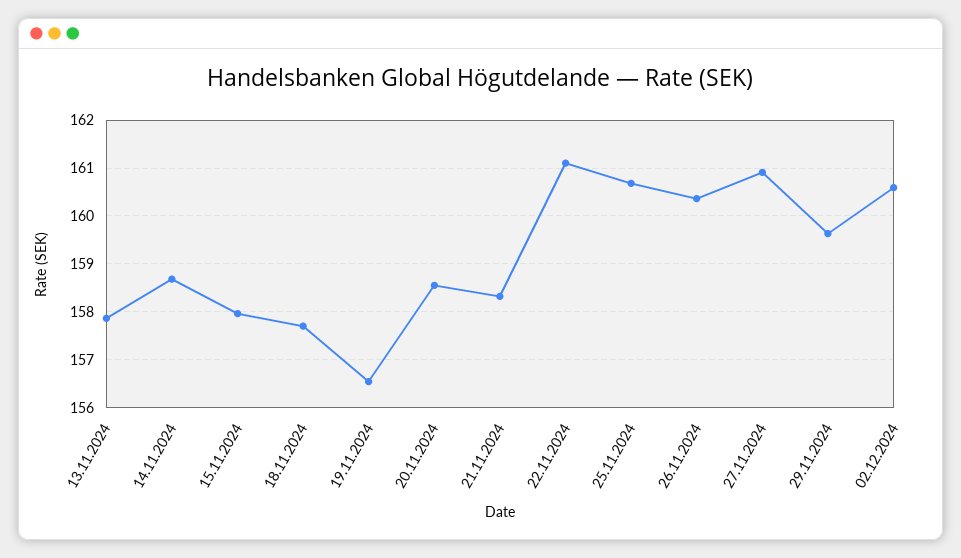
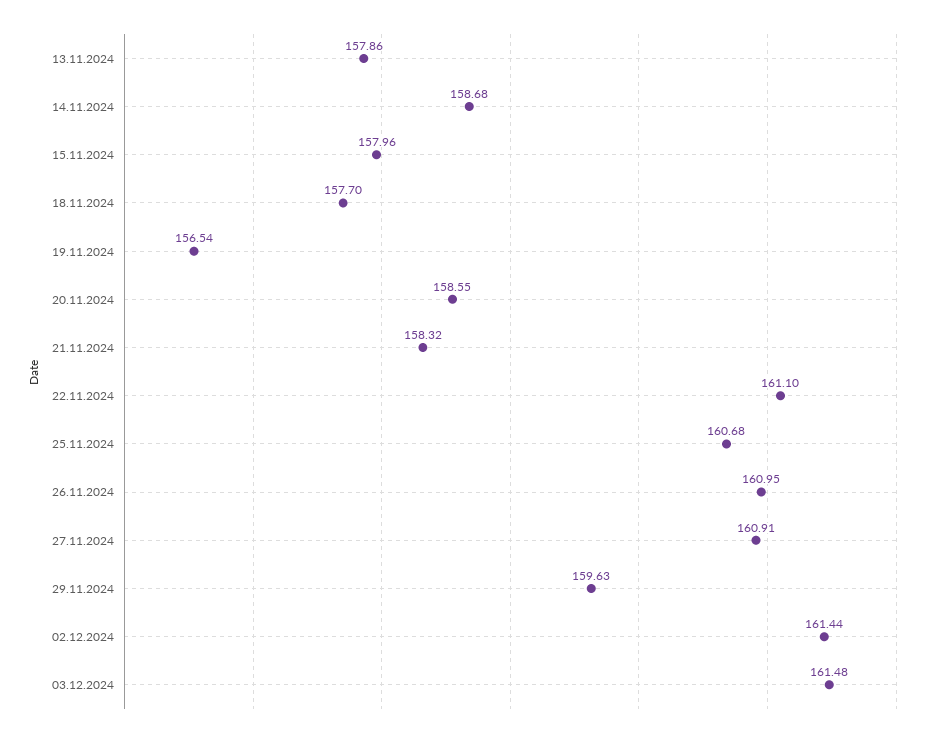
26.11.2024: 160.4 -> 160.95
02.12.2024: 160.6 -> 161.44
03.12.2024: none -> 161.48

